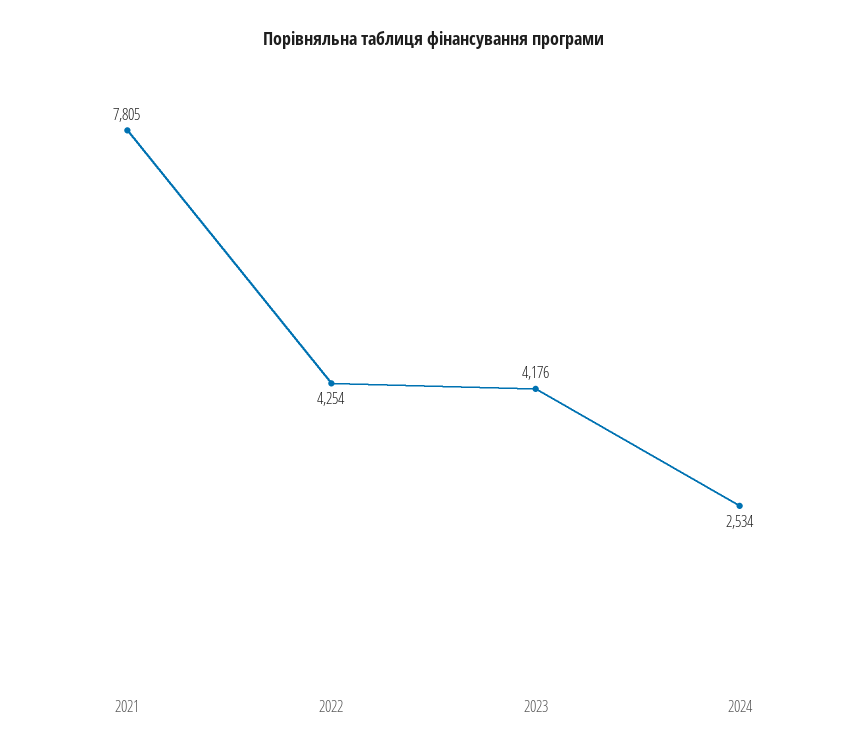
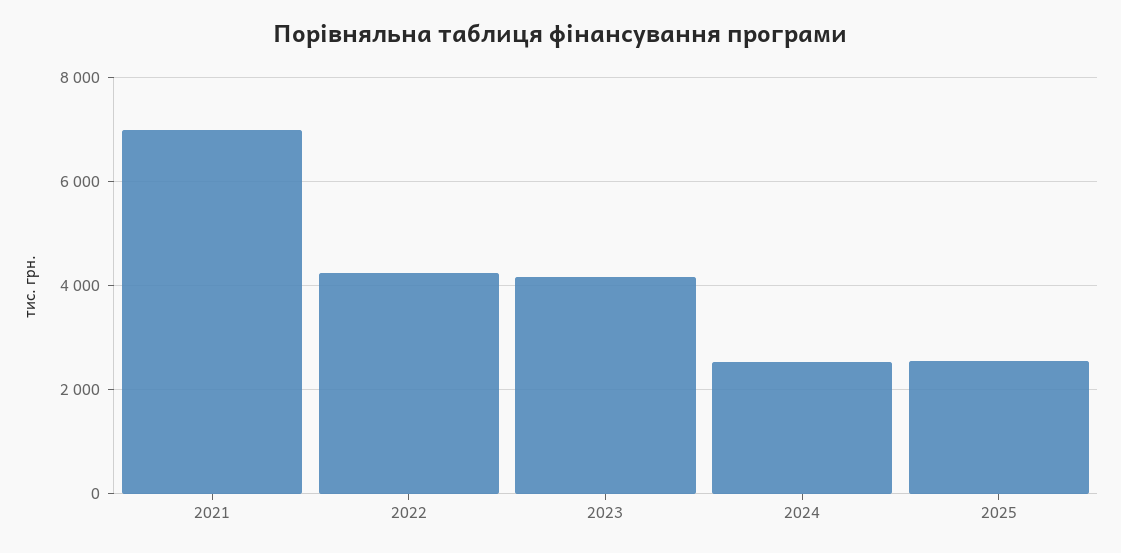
2021: 7805 -> 7000
2025: none -> 2600

